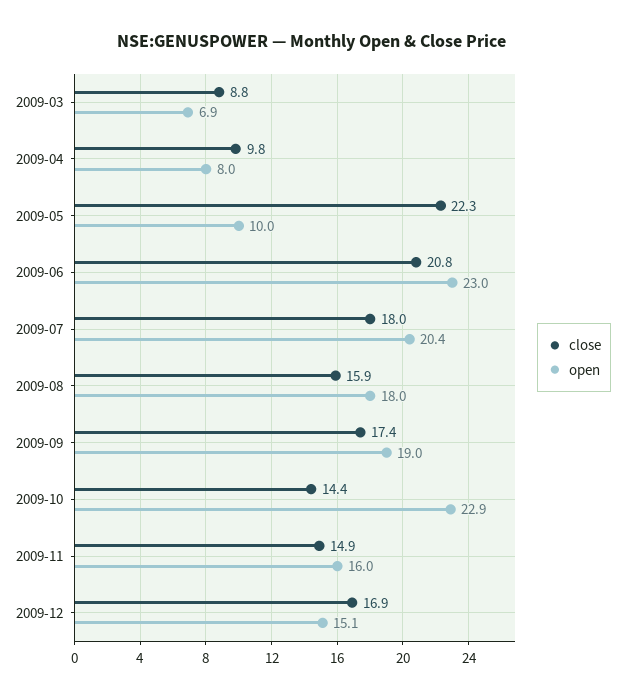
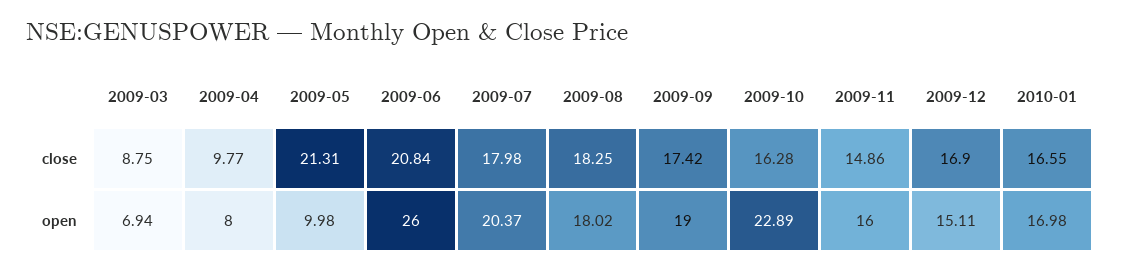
close, 2009-05: 22.3 -> 21.31
open, 2009-06: 23 -> 26
close, 2009-08: 15.9 -> 18.25
close, 2009-10: 14.4 -> 16.28
close, 2010-01: none -> 16.55
open, 2010-01: none -> 16.98

